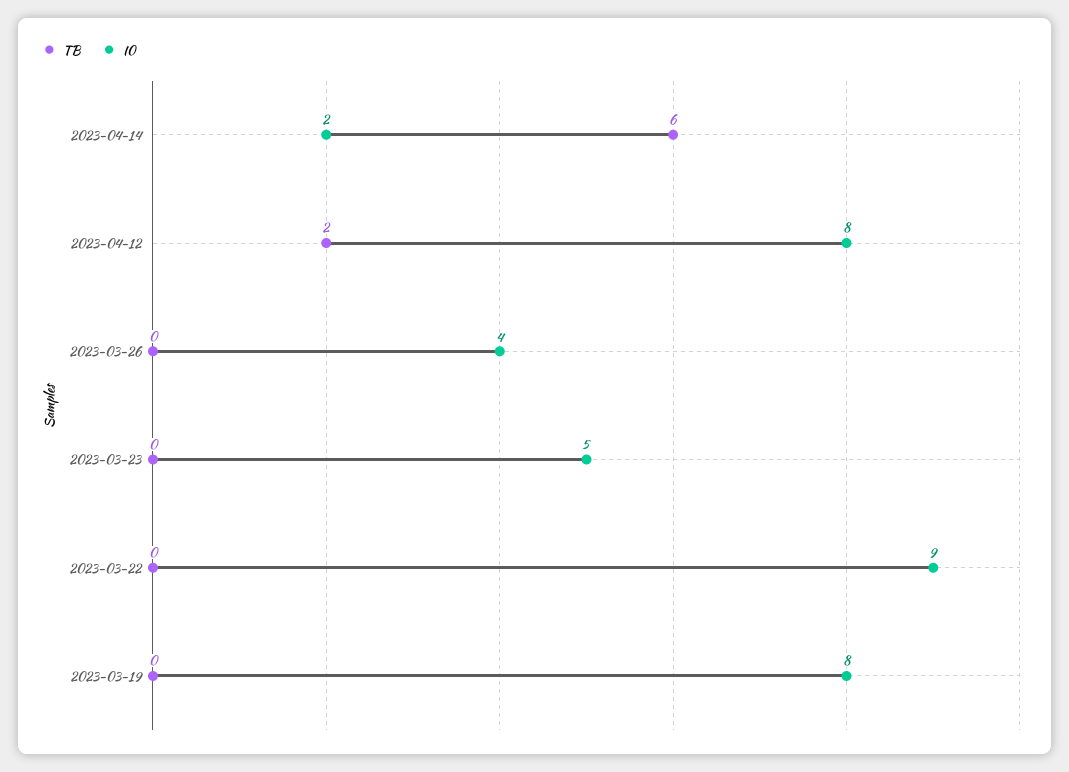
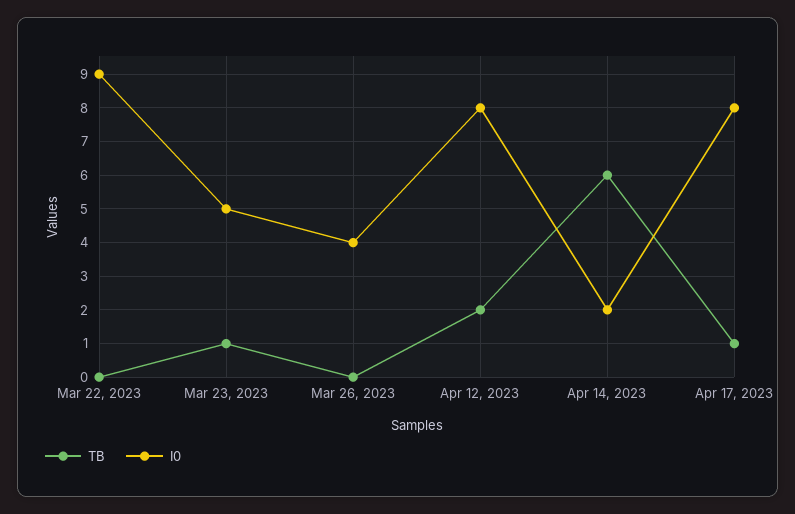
TB, 2023-03-23: 0 -> 1
TB, 2023-03-19: 0 -> none
I0, 2023-03-19: 8 -> none
TB, Apr 17, 2023: none -> 1
I0, Apr 17, 2023: none -> 8

